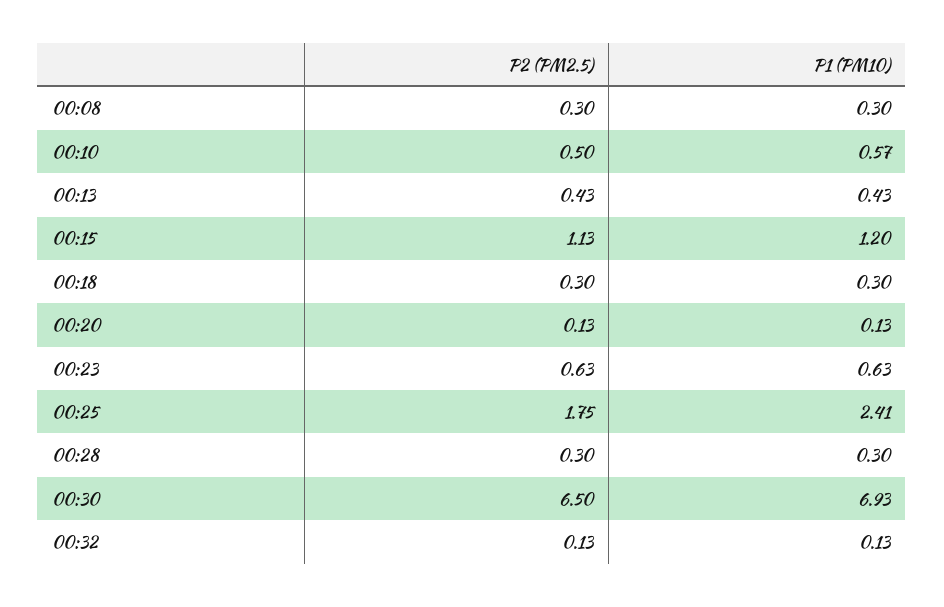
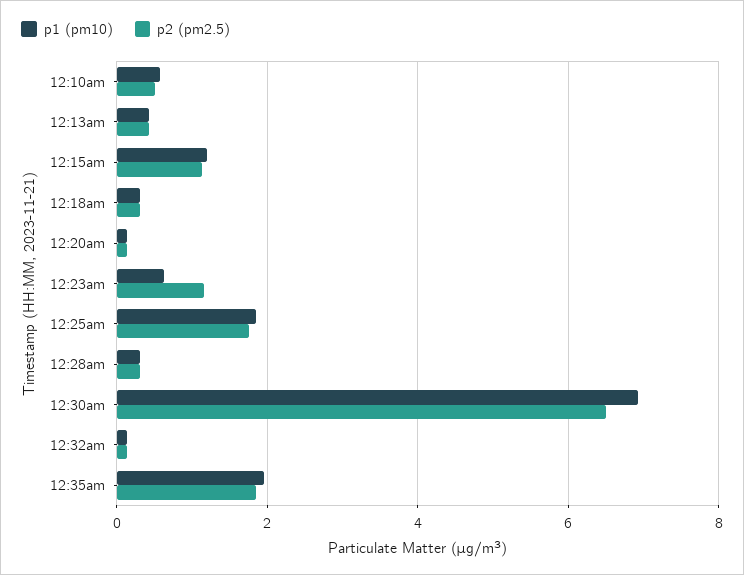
P2 (PM2.5), 00:08: 0.3 -> none
P1 (PM10), 00:08: 0.3 -> none
P2 (PM2.5), 00:23: 0.63 -> 1.2
P1 (PM10), 00:25: 2.41 -> 1.8
P1 (PM10), 12:35am: none -> 2
P2 (PM2.5), 12:35am: none -> 1.8

